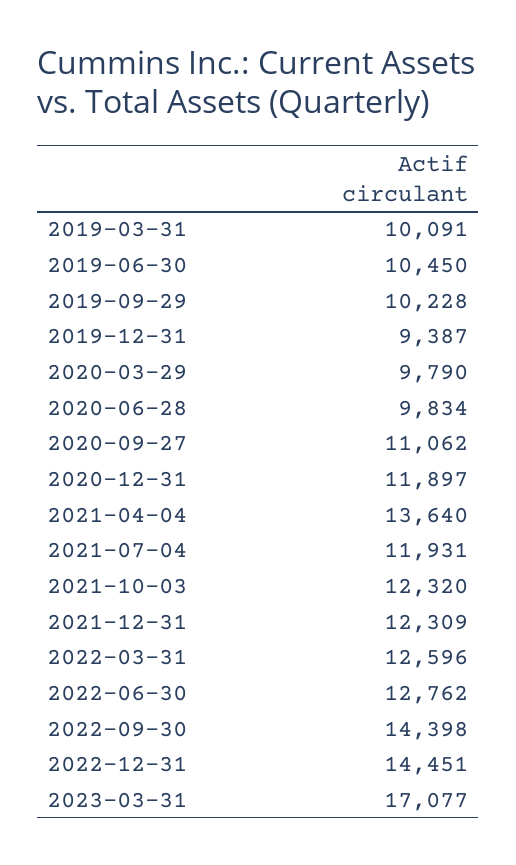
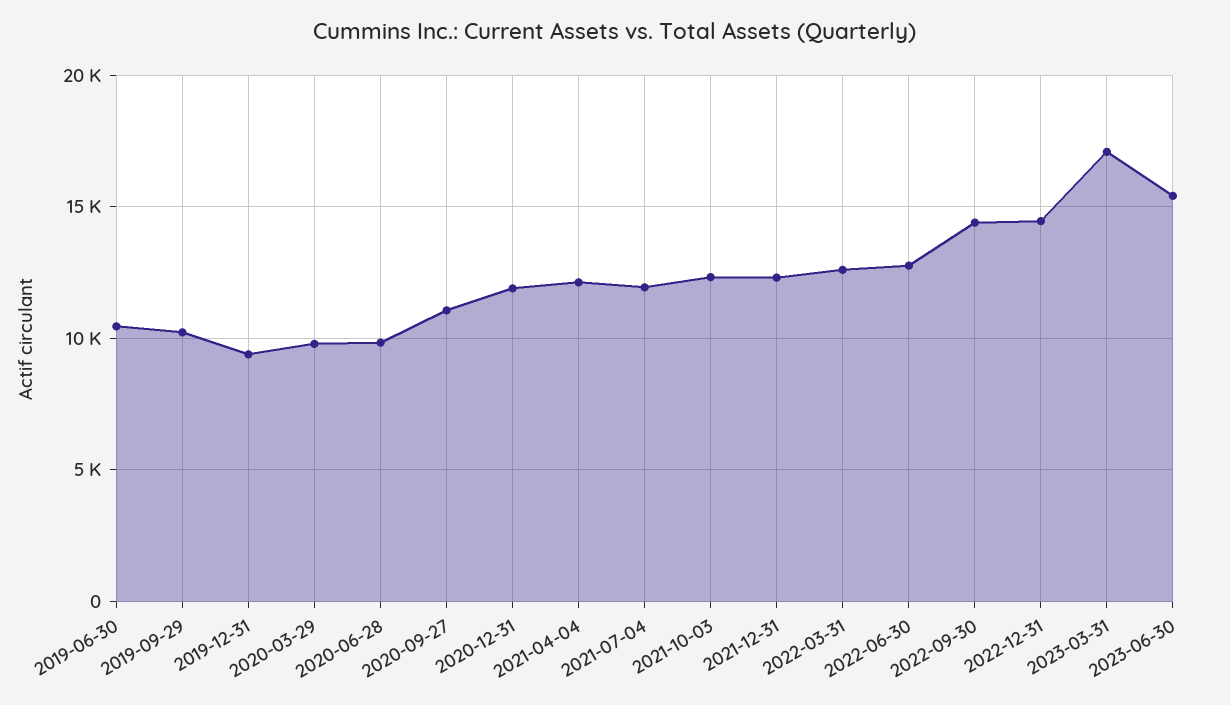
2019-03-31: 10091 -> none
2021-04-04: 13640 -> 12000
2023-06-30: none -> 15500

